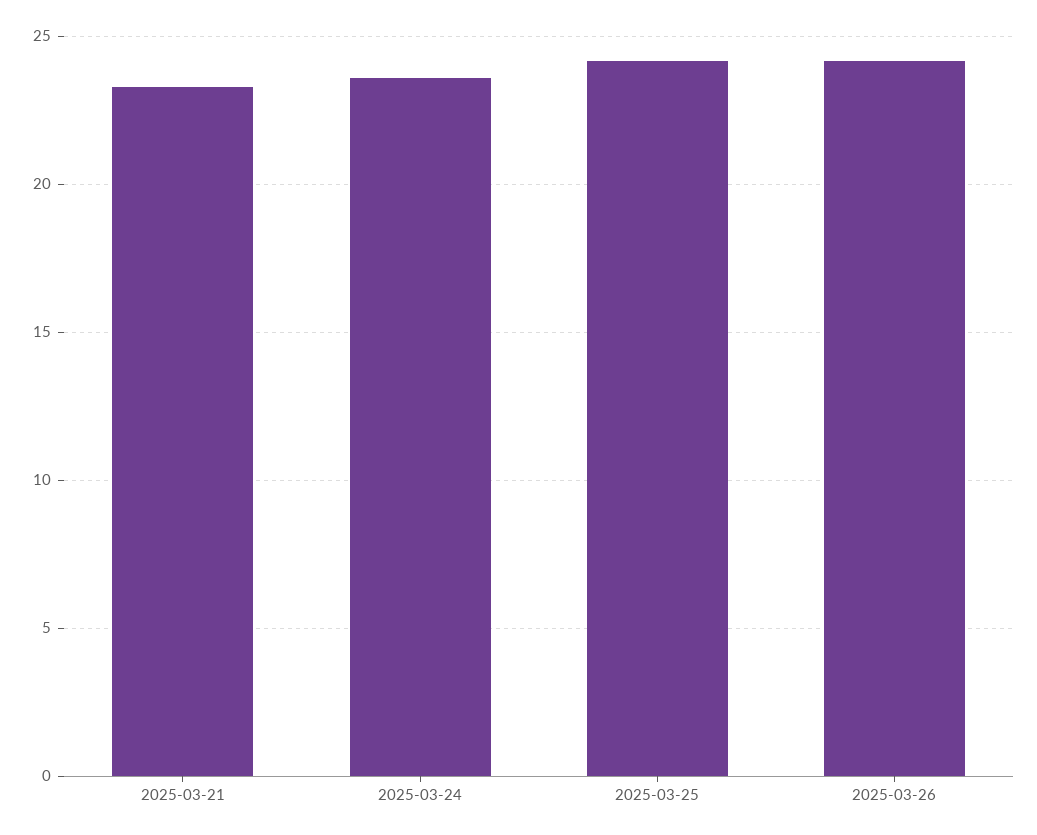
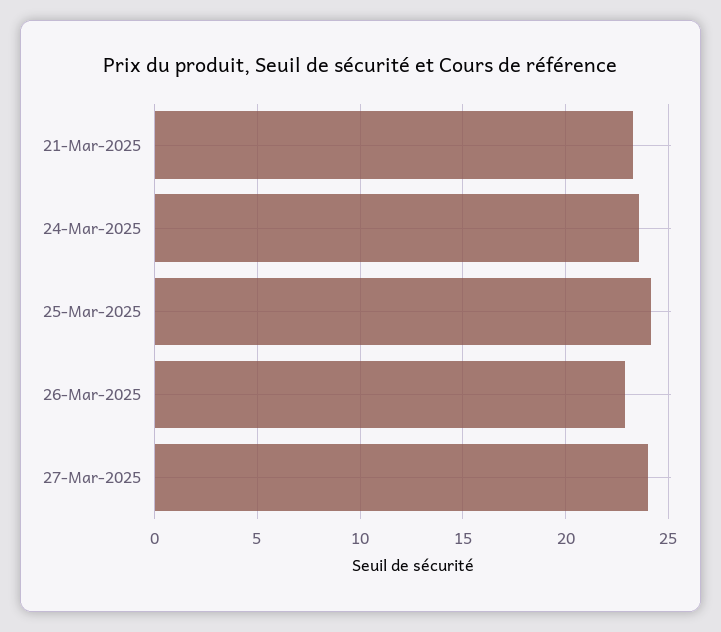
2025-03-26: 24 -> 23
27-Mar-2025: none -> 24

